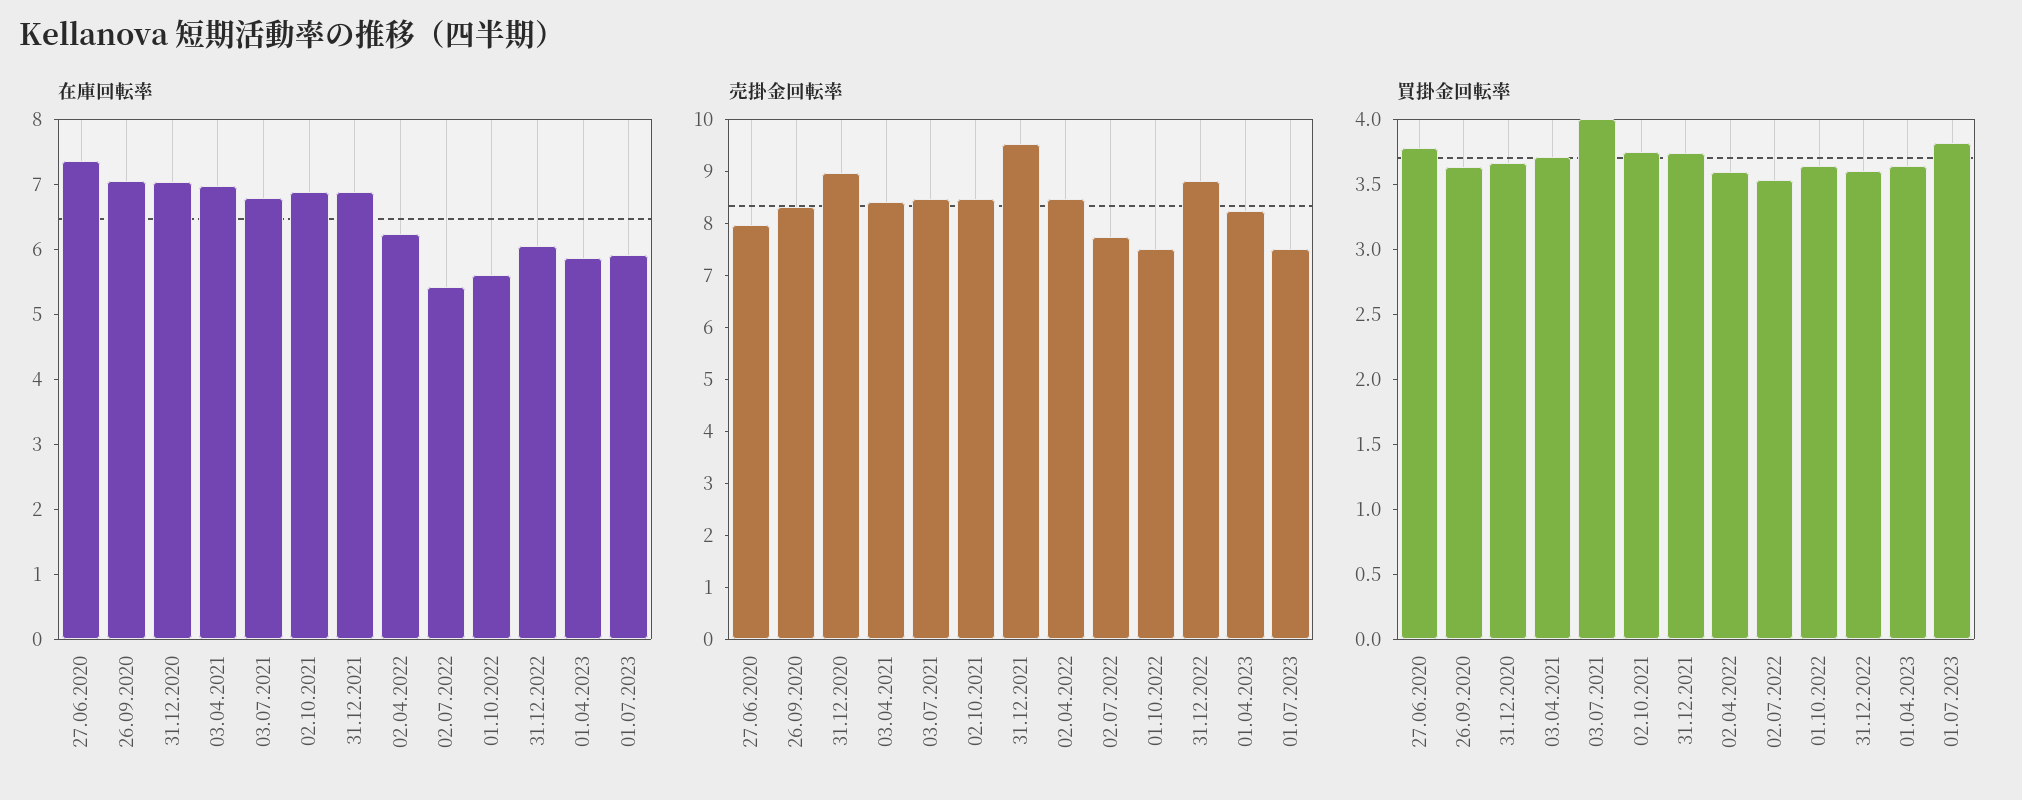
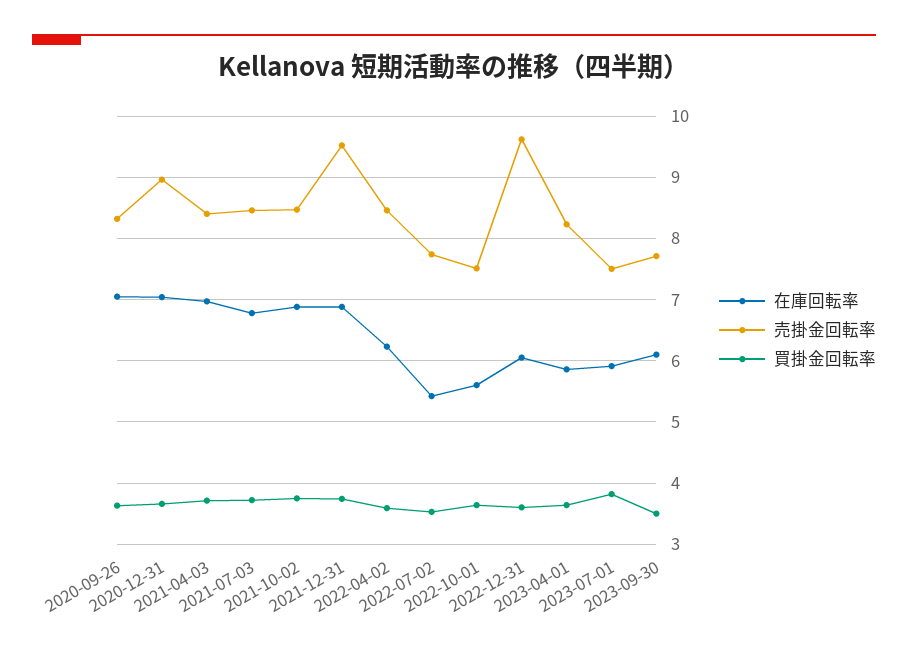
在庫回転率, 27.06.2020: 7.4 -> none
売掛金回転率, 27.06.2020: 8 -> none
売掛金回転率, 31.12.2022: 8.8 -> 9.6
買掛金回転率, 27.06.2020: 3.8 -> none
買掛金回転率, 03.07.2021: 4 -> 3.7
在庫回転率, 2023-09-30: none -> 6.1
売掛金回転率, 2023-09-30: none -> 7.7
買掛金回転率, 2023-09-30: none -> 3.5

